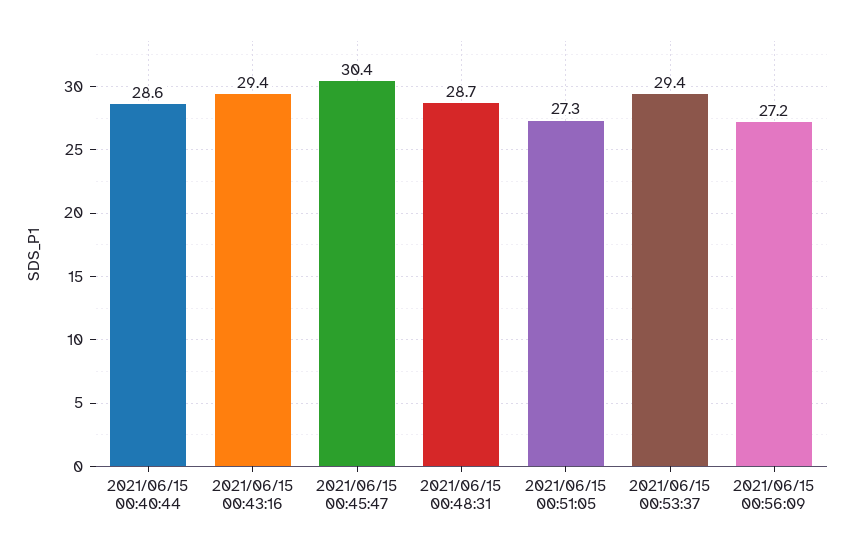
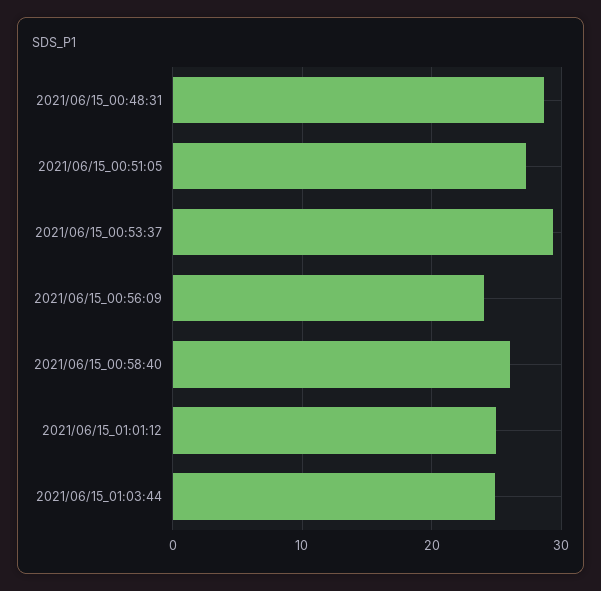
2021/06/15 00:40:44: 28.6 -> none
2021/06/15 00:43:16: 29.4 -> none
2021/06/15 00:45:47: 30.4 -> none
2021/06/15 00:56:09: 27.2 -> 24
2021/06/15_00:58:40: none -> 26
2021/06/15_01:01:12: none -> 25
2021/06/15_01:03:44: none -> 25

